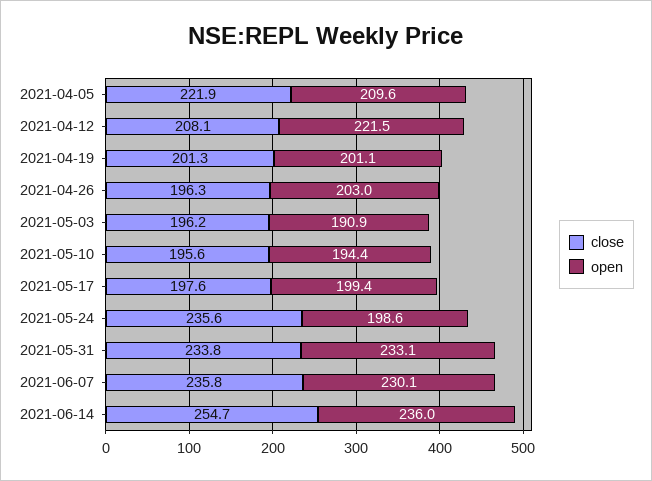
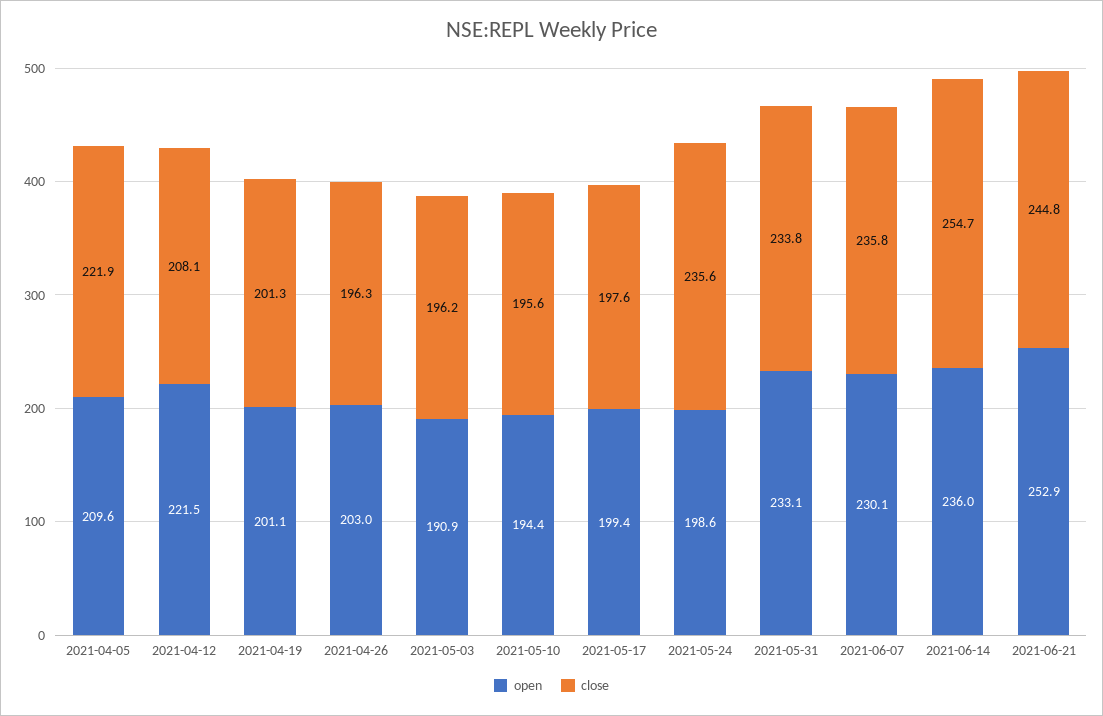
open, 2021-06-21: none -> 252.9
close, 2021-06-21: none -> 244.8

